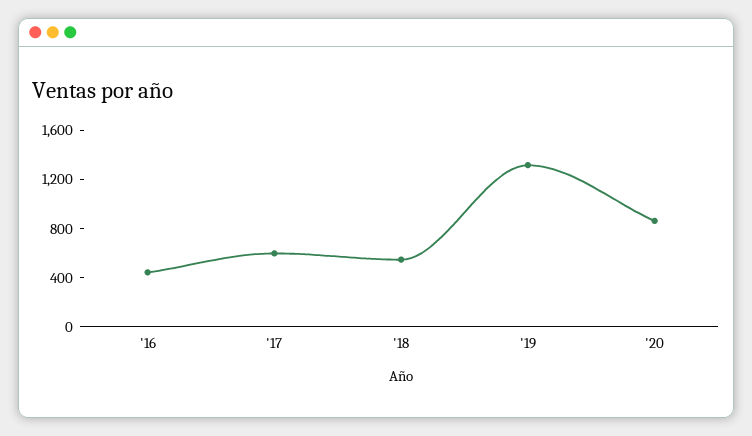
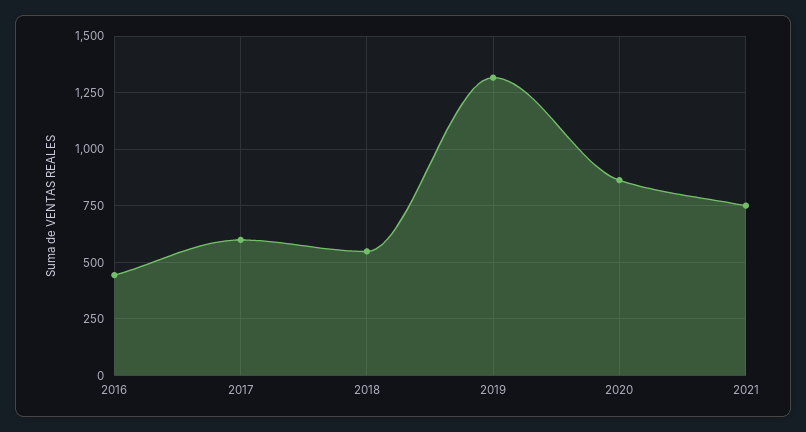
2021: none -> 750

